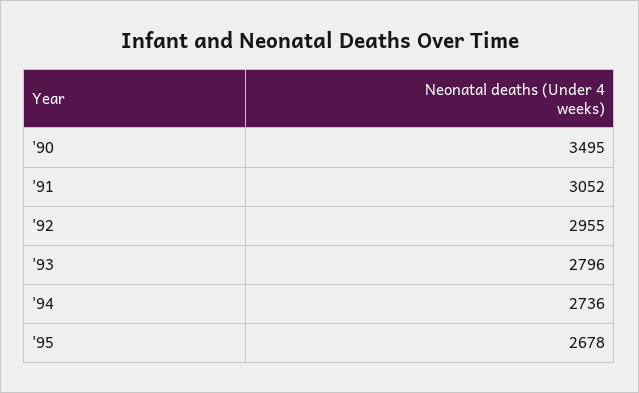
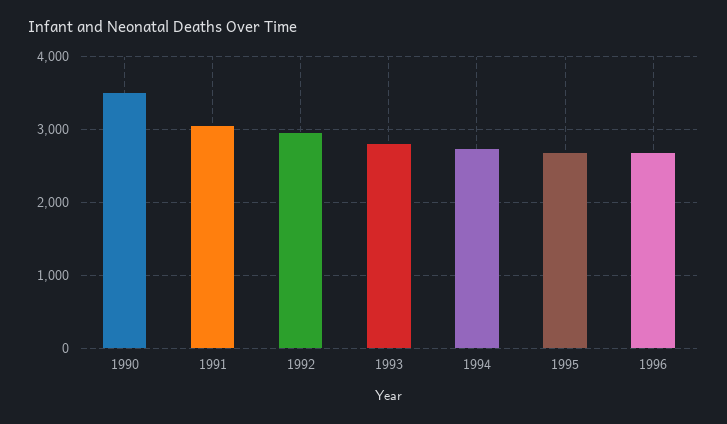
1996: none -> 2700

